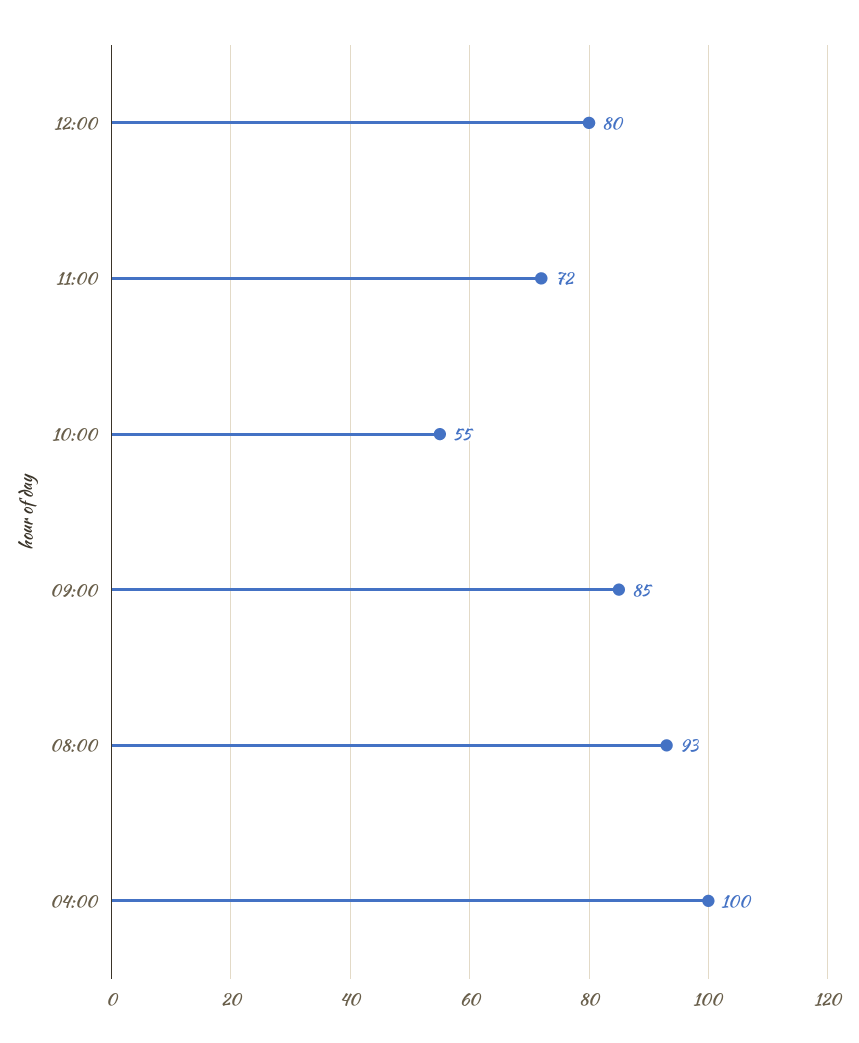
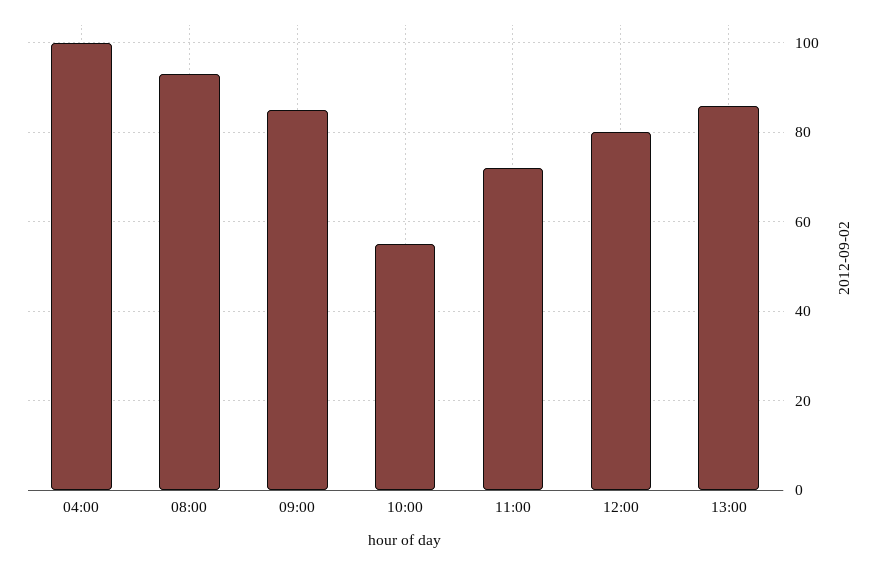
13:00: none -> 85

